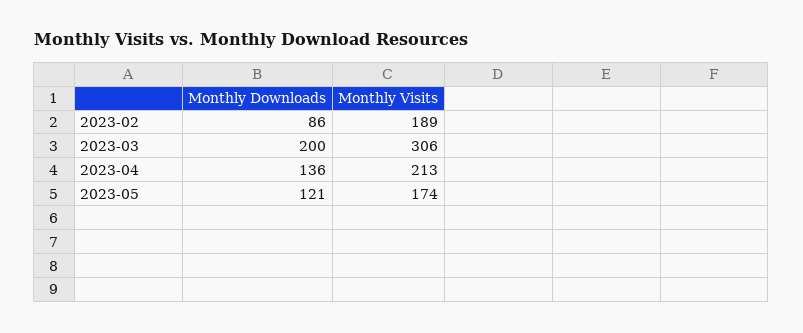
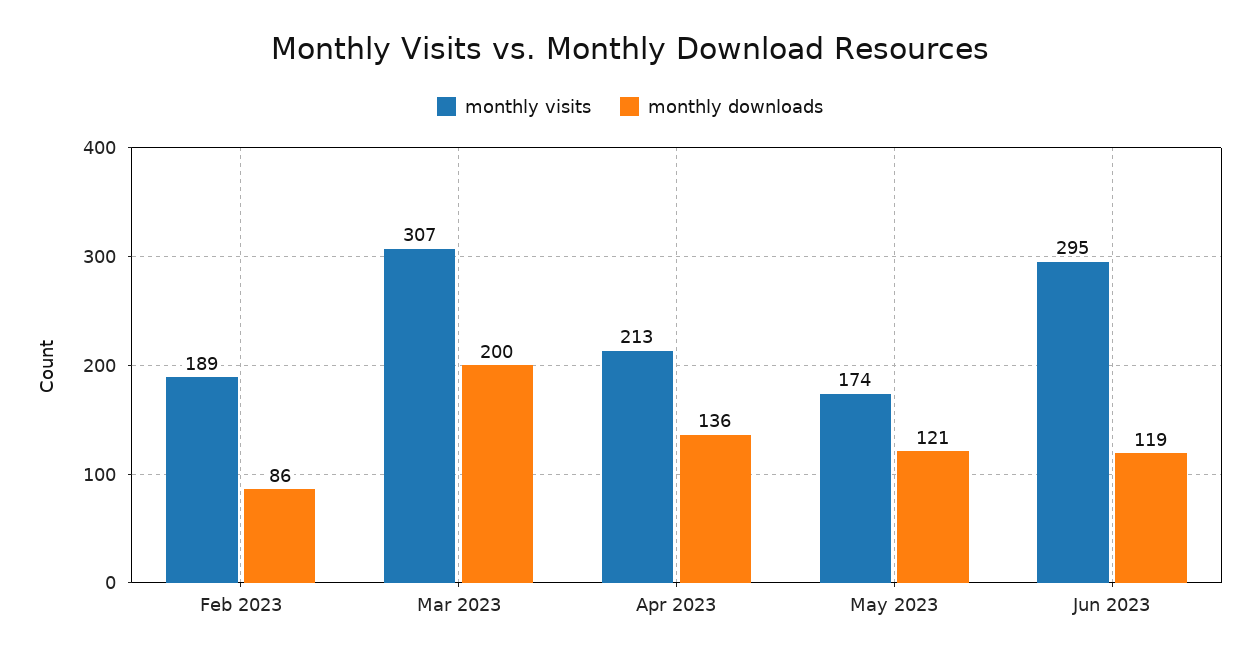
Monthly Visits, 2023-03: 306 -> 307
Monthly Visits, Jun 2023: none -> 295
Monthly Downloads, Jun 2023: none -> 119

